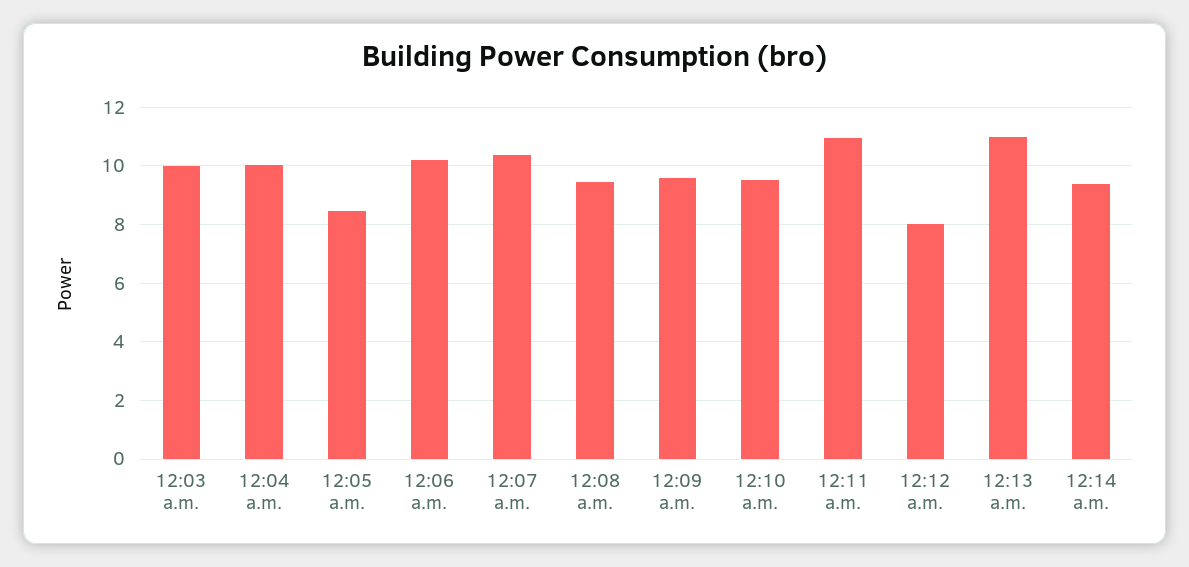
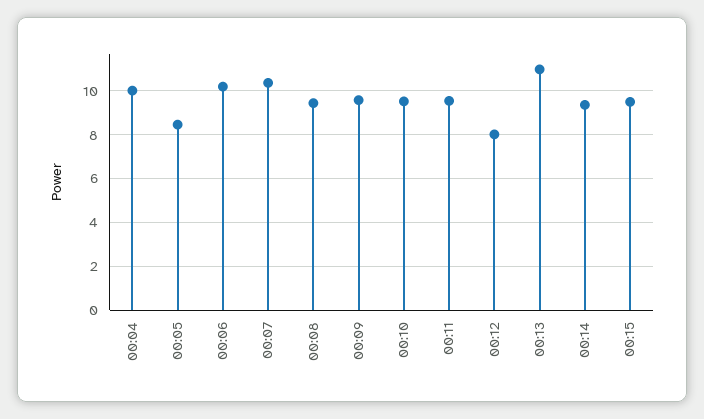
12:03 a.m.: 10 -> none
12:11 a.m.: 11 -> 9.5
00:15: none -> 9.5

